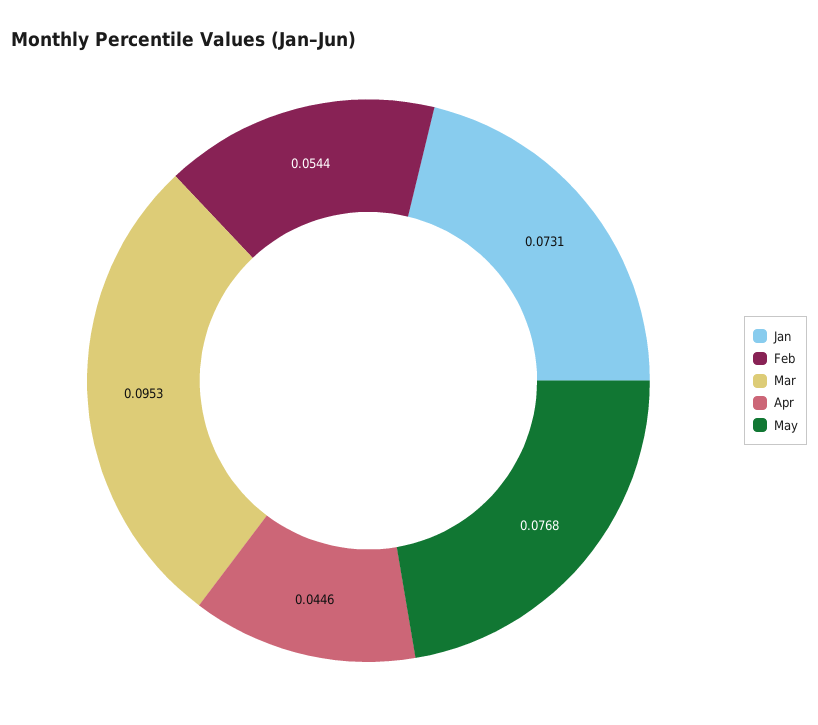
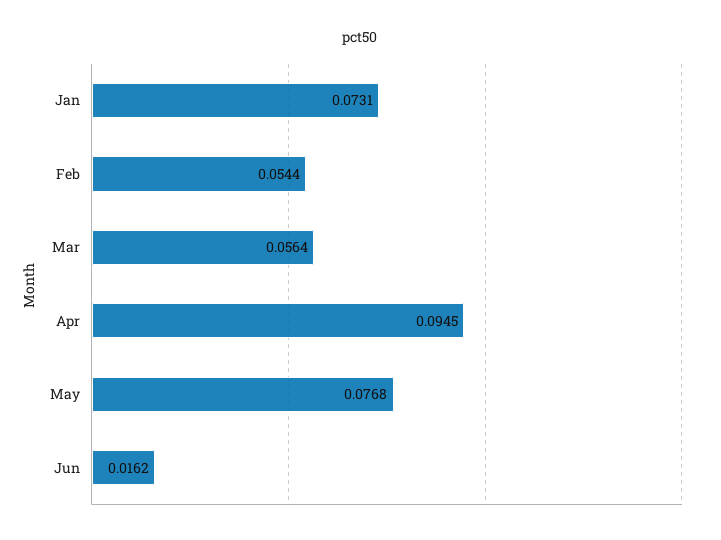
Mar: 0.0953 -> 0.0564
Apr: 0.0446 -> 0.0945
Jun: none -> 0.0162

